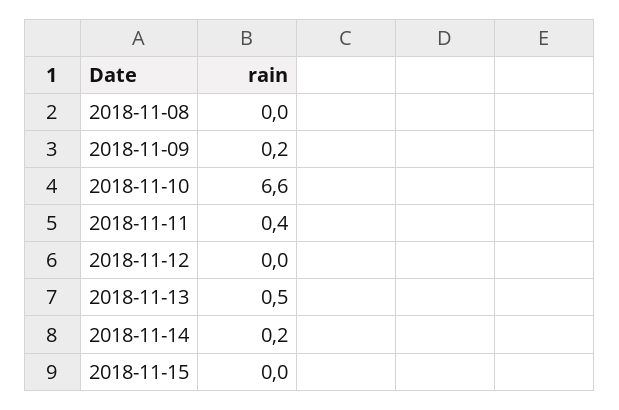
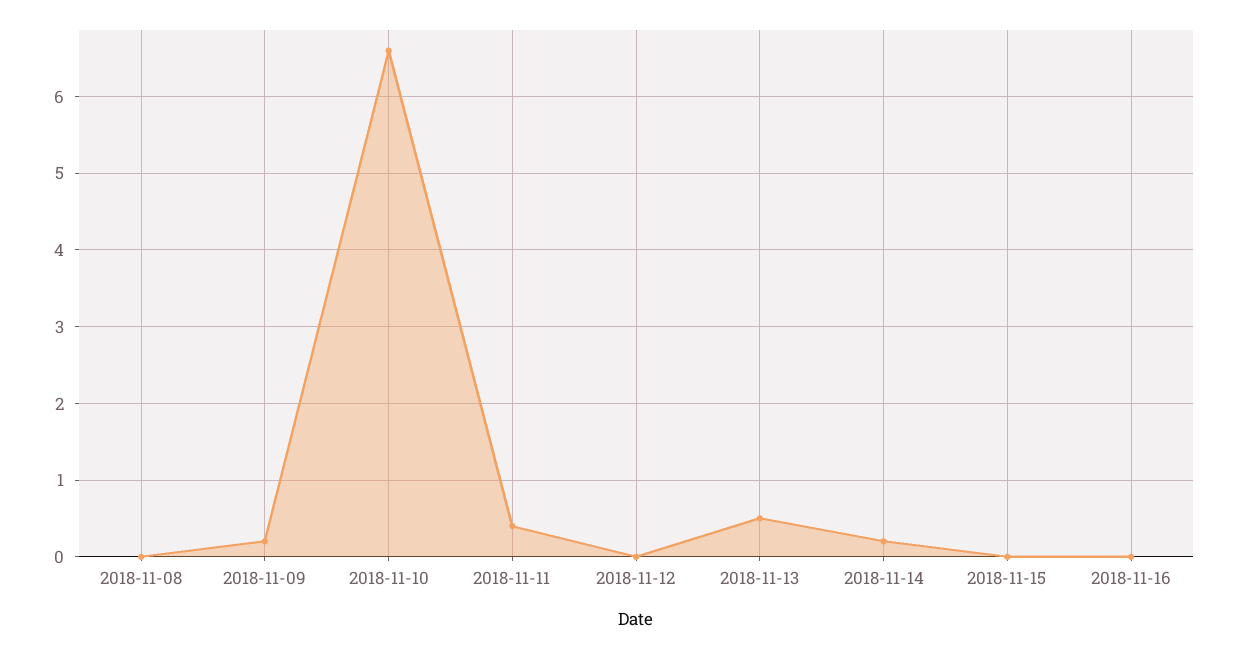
2018-11-16: none -> 0

